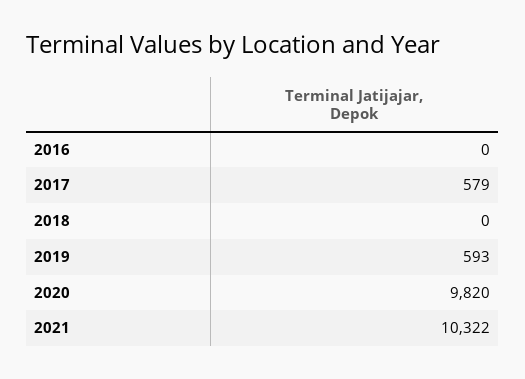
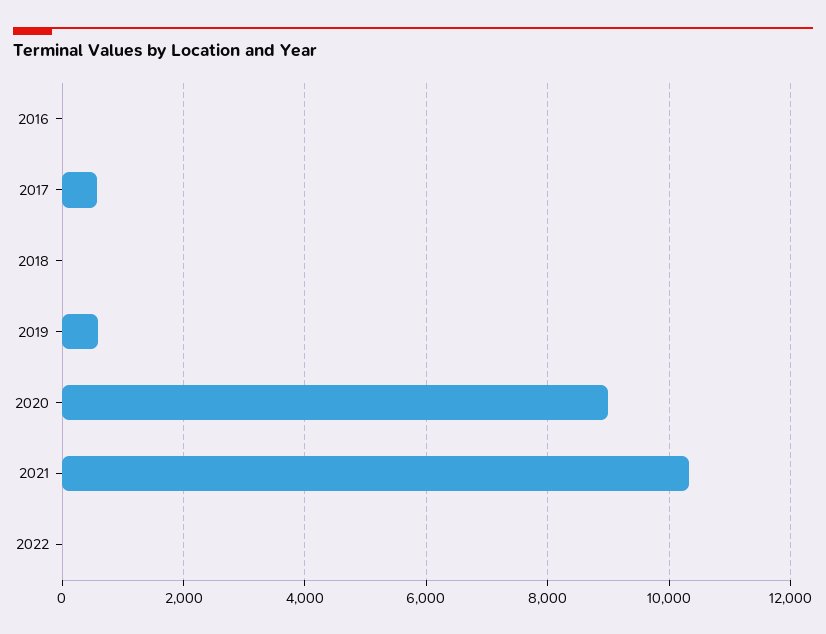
2020: 9820 -> 9000
2022: none -> 0

